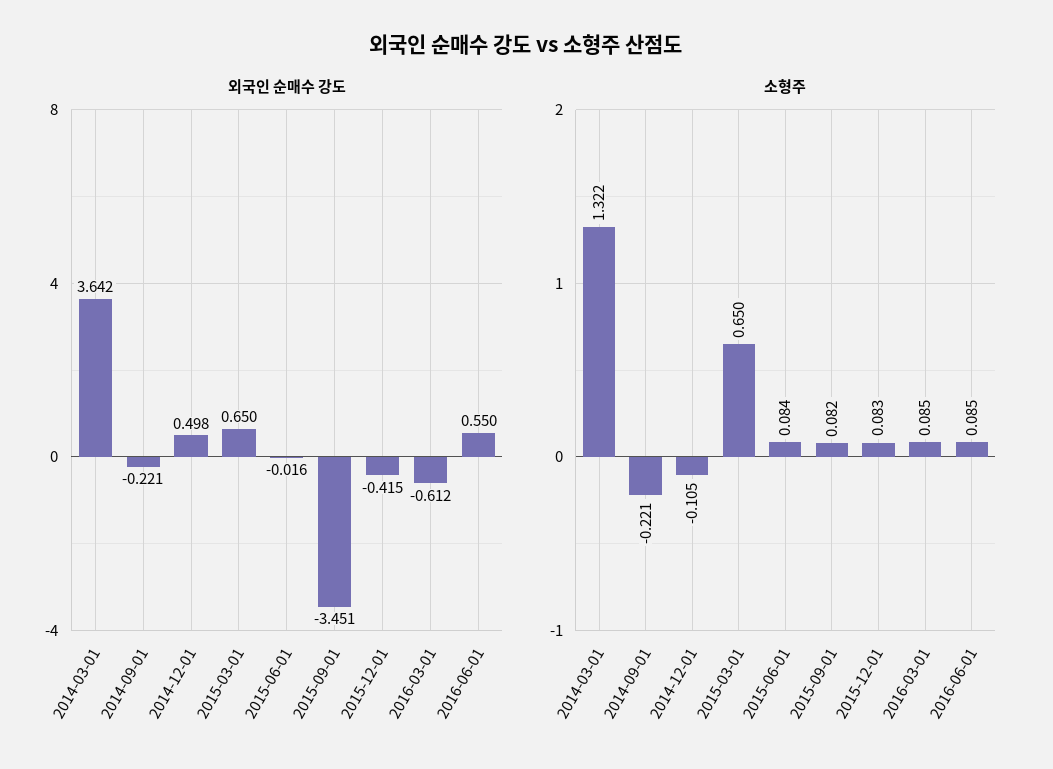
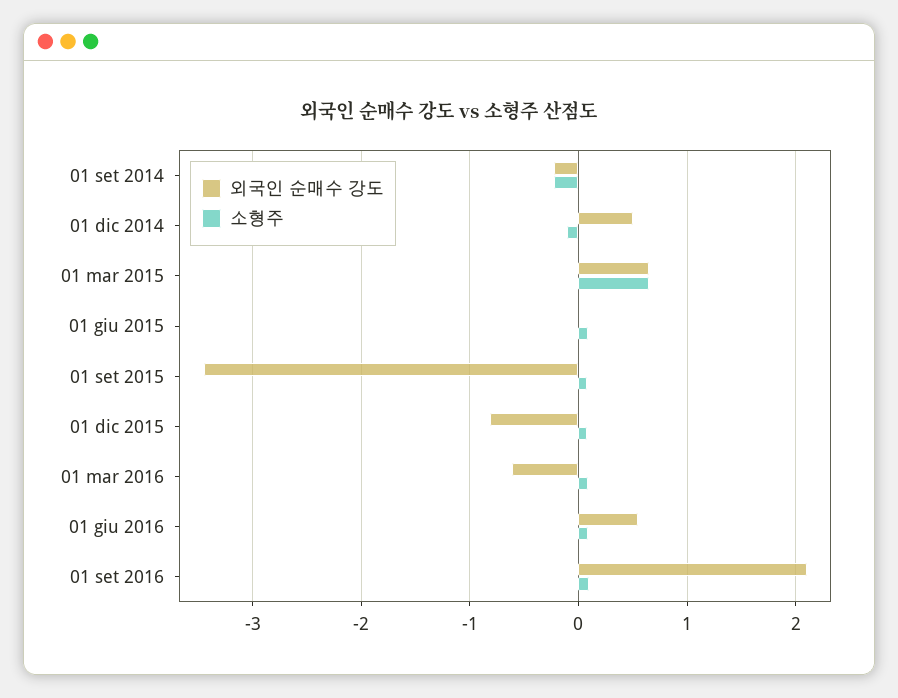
외국인 순매수 강도, 2014-03-01: 3.642 -> none
외국인 순매수 강도, 2015-12-01: -0.415 -> -0.8
소형주, 2014-03-01: 1.322 -> none
외국인 순매수 강도, 01 set 2016: none -> 2.1
소형주, 01 set 2016: none -> 0.1

